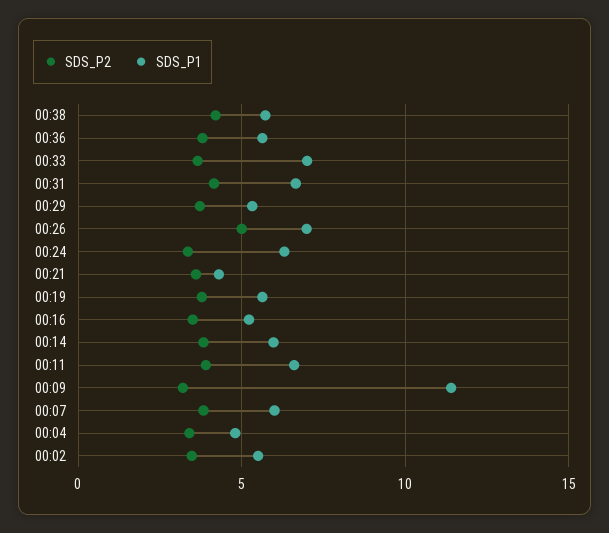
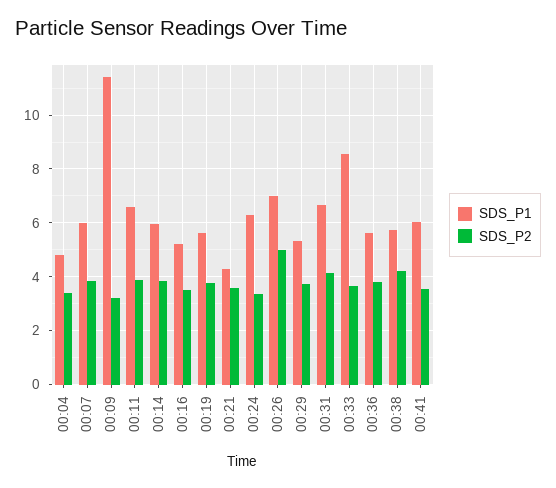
SDS_P1, 00:33: 7 -> 8.5
SDS_P2, 00:02: 3.5 -> none
SDS_P1, 00:02: 5.5 -> none
SDS_P1, 00:41: none -> 6
SDS_P2, 00:41: none -> 3.5

